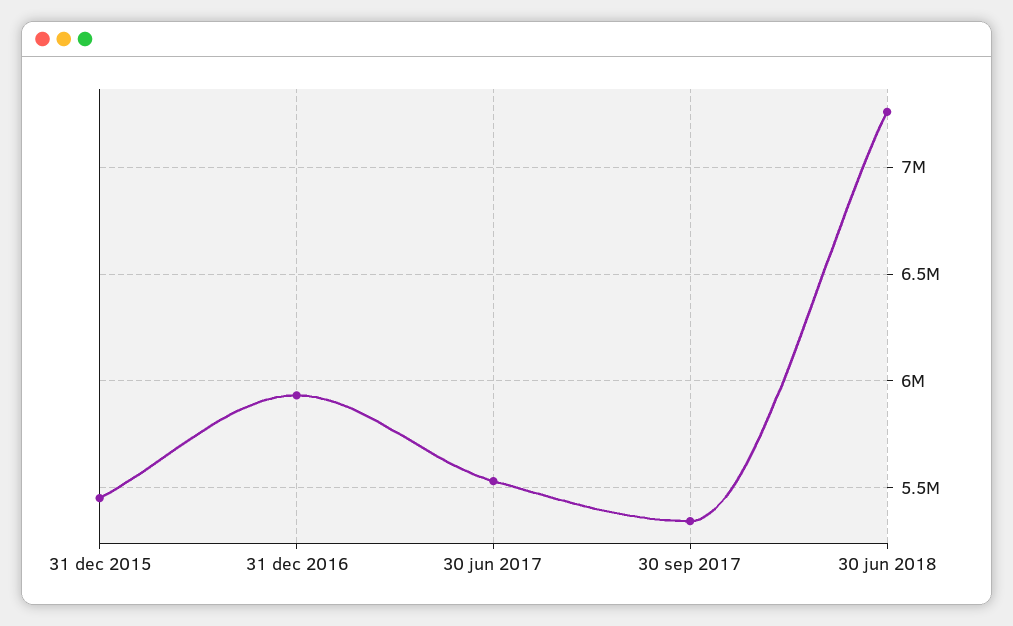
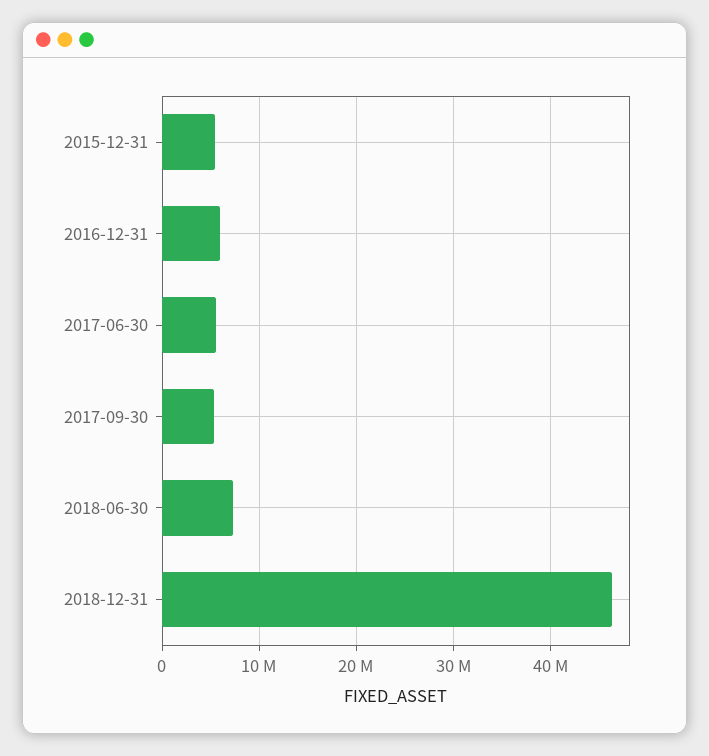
2018-12-31: none -> 46000000

